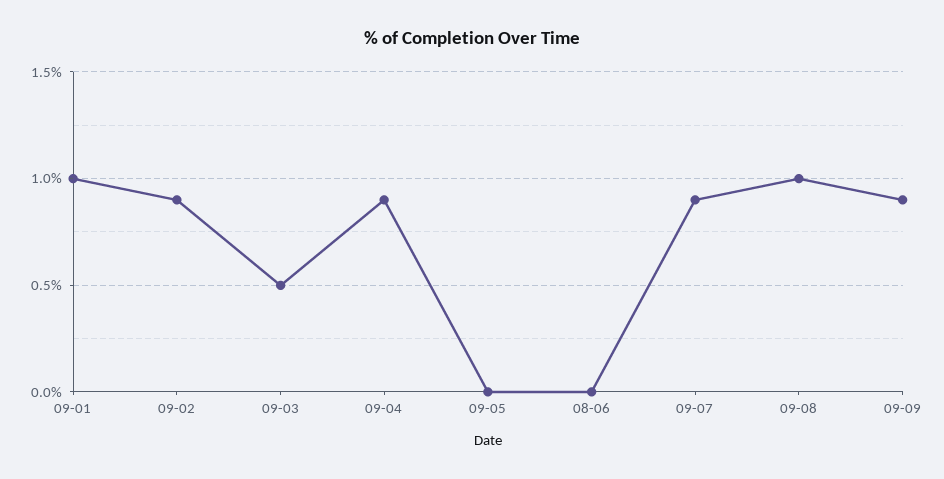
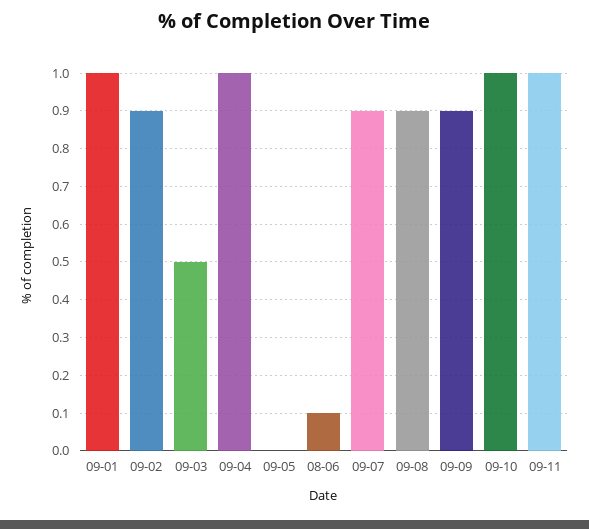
09-04: 0.9 -> 1
08-06: 0 -> 0.1
09-08: 1 -> 0.9
09-10: none -> 1
09-11: none -> 1

